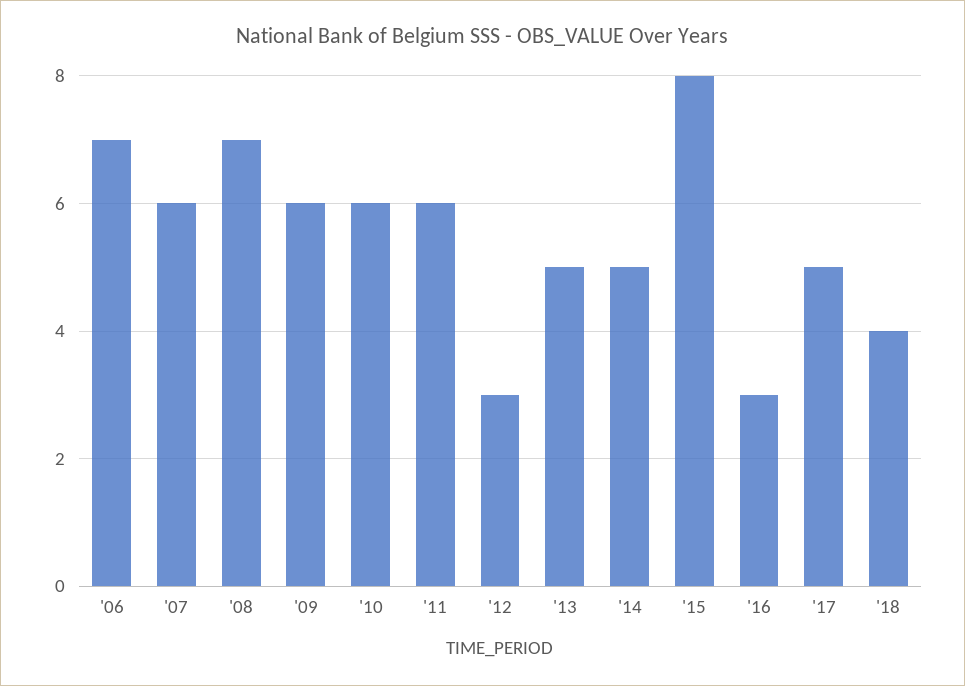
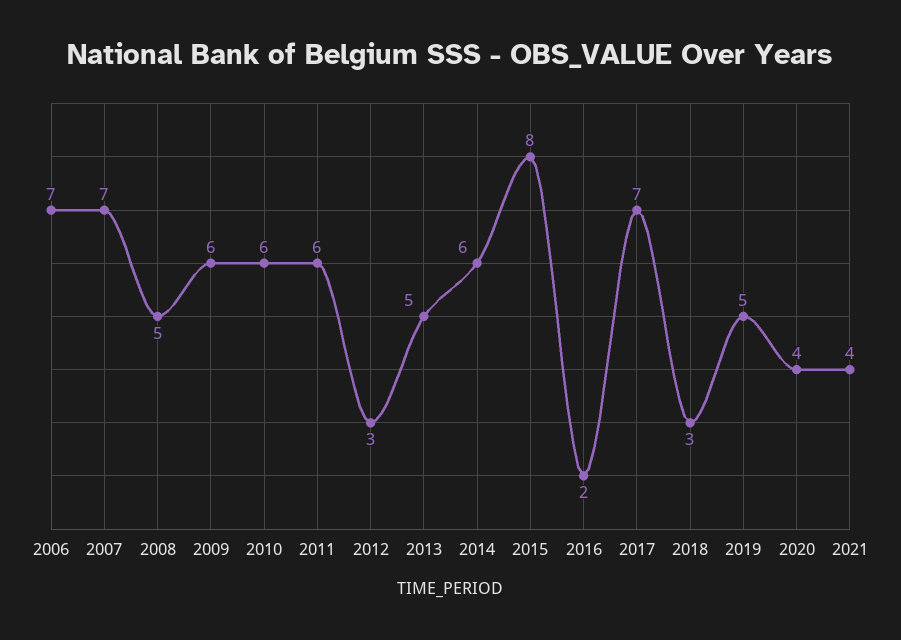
'07: 6 -> 7
'08: 7 -> 5
'14: 5 -> 6
'16: 3 -> 2
'17: 5 -> 7
'18: 4 -> 3
2019: none -> 5
2020: none -> 4
2021: none -> 4

